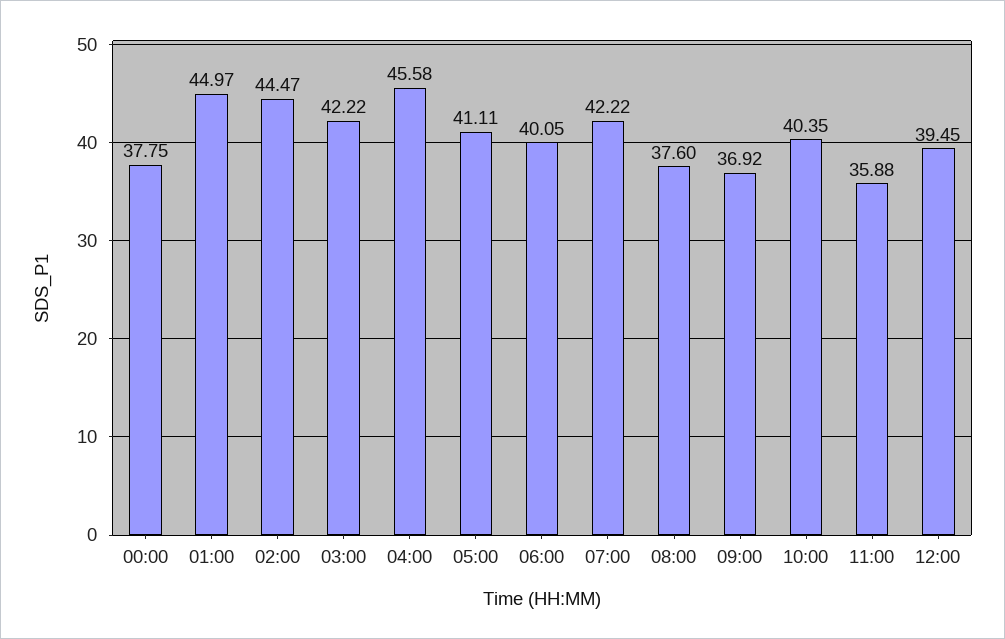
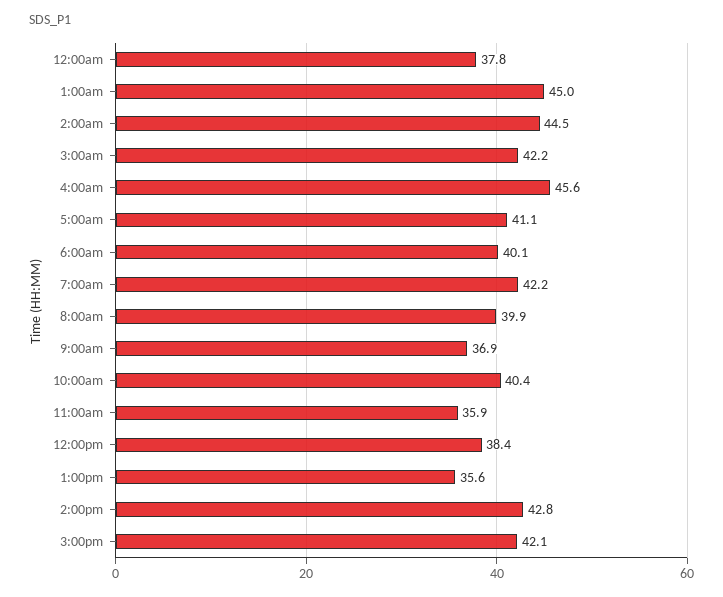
08:00: 37.6 -> 39.9
12:00: 39.45 -> 38.4
1:00pm: none -> 35.6
2:00pm: none -> 42.8
3:00pm: none -> 42.1

